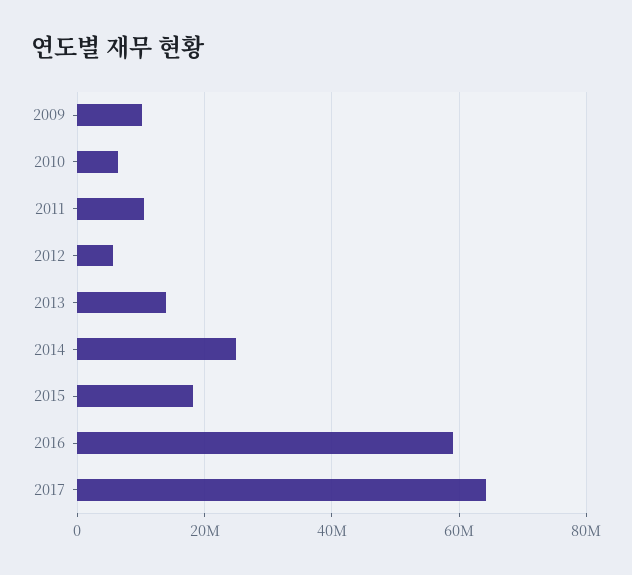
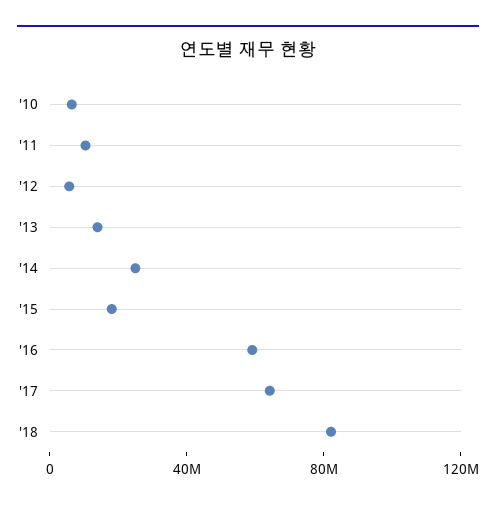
2009: 10000000 -> none
'18: none -> 80000000

